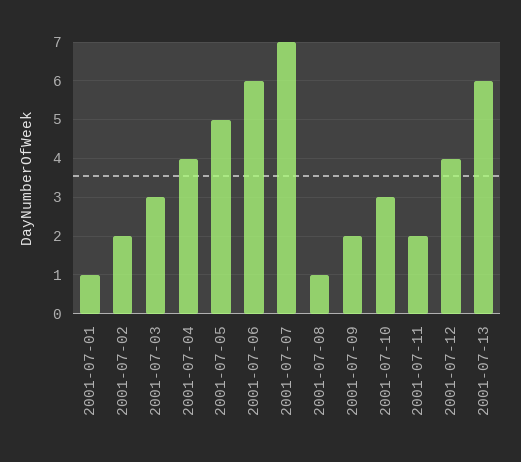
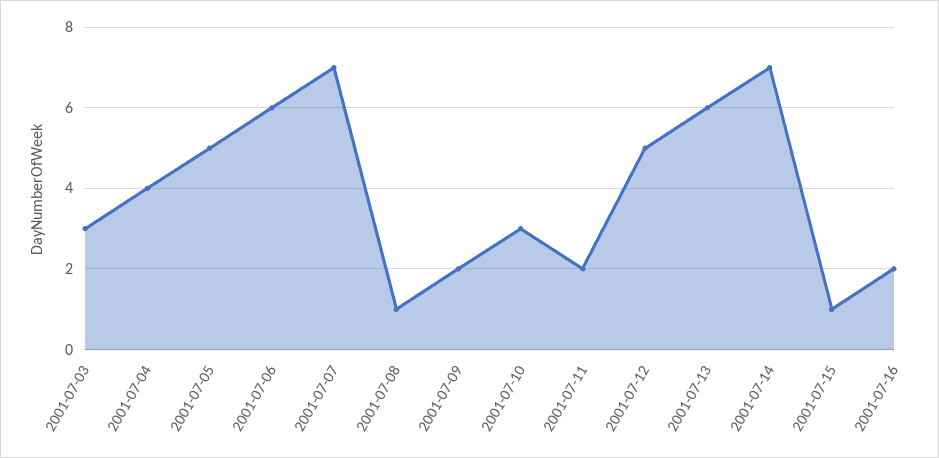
2001-07-01: 1 -> none
2001-07-02: 2 -> none
2001-07-12: 4 -> 5
2001-07-14: none -> 7
2001-07-15: none -> 1
2001-07-16: none -> 2

